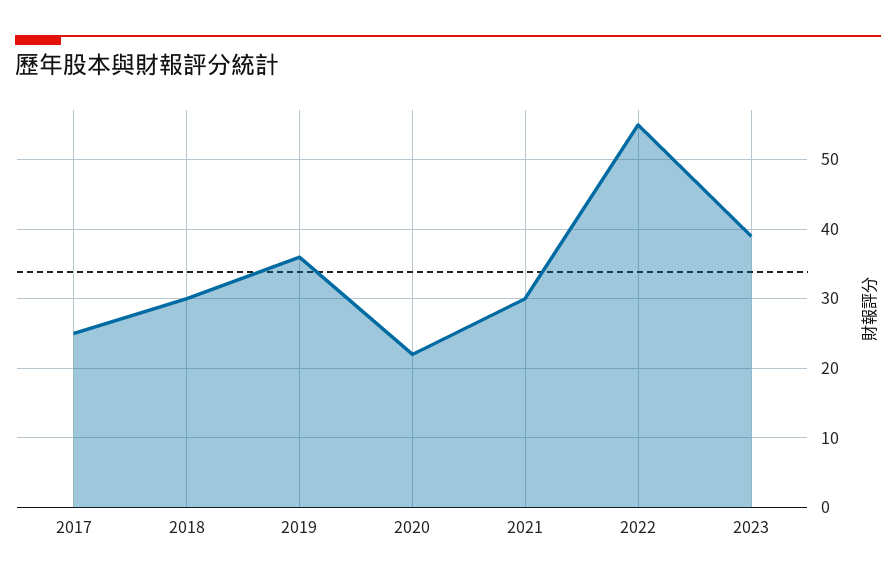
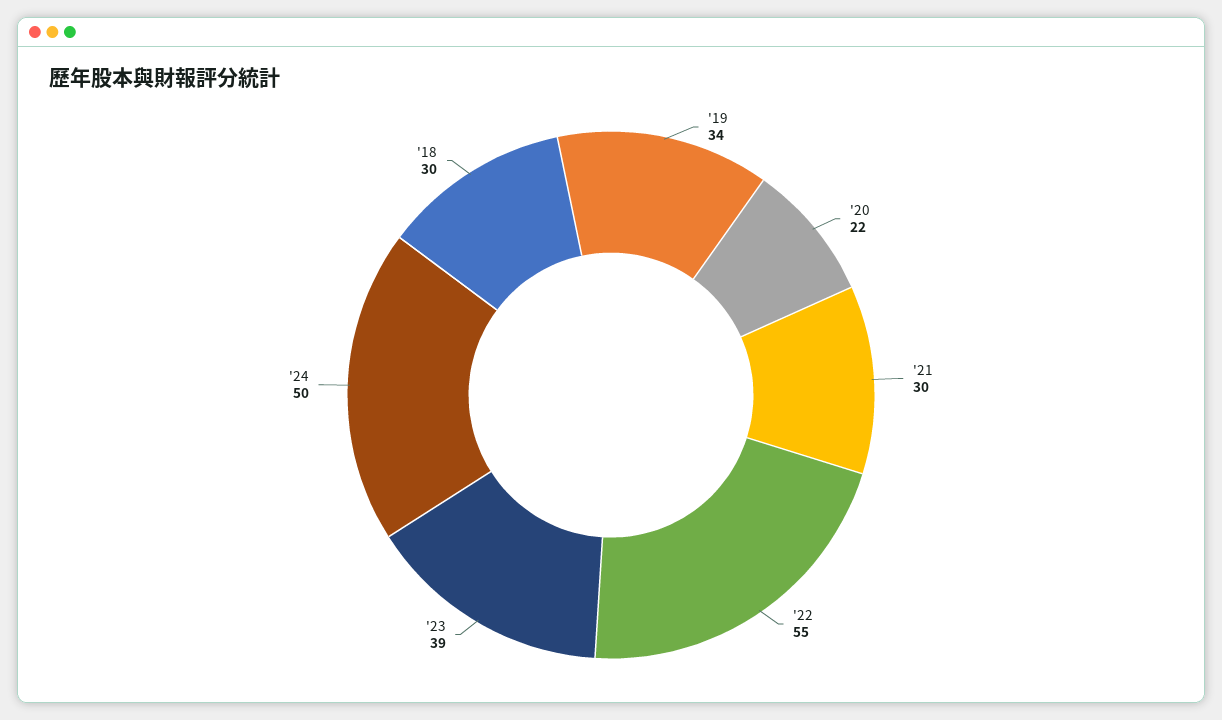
2017: 25 -> none
2019: 36 -> 34
'24: none -> 50

